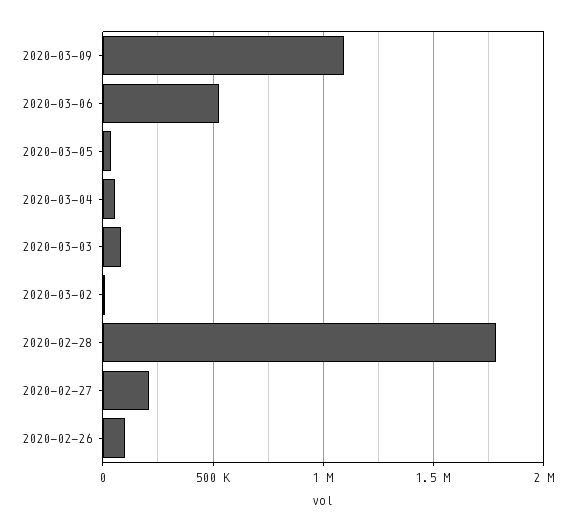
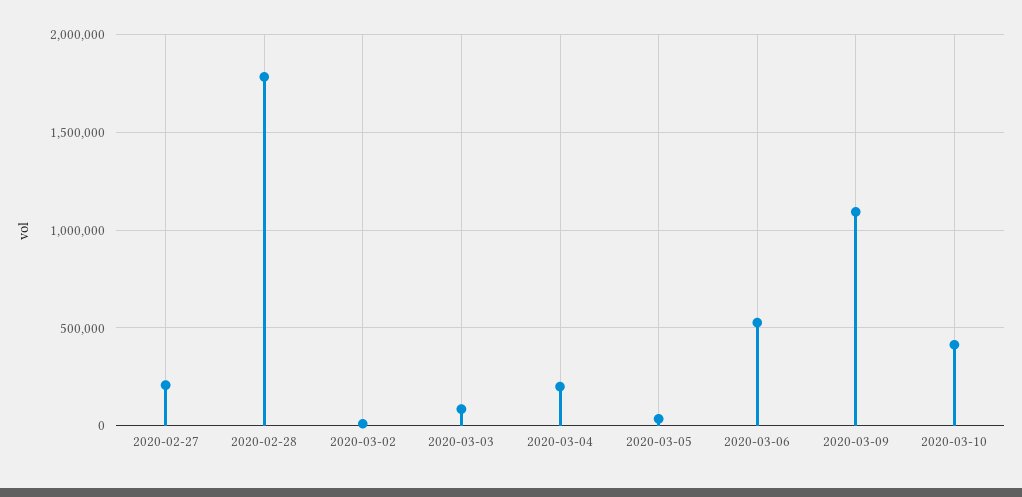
2020-03-04: 50000 -> 200000
2020-02-26: 100000 -> none
2020-03-10: none -> 400000

